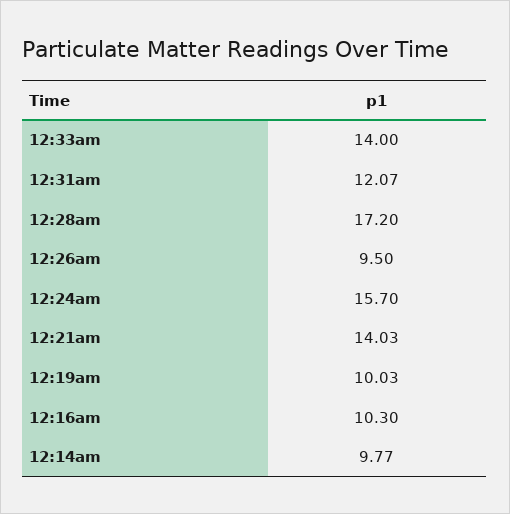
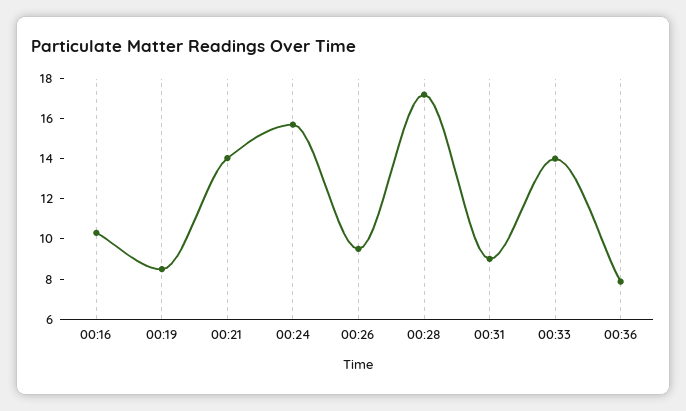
12:31am: 12.07 -> 9
12:19am: 10.03 -> 8.5
12:14am: 9.77 -> none
00:36: none -> 8

